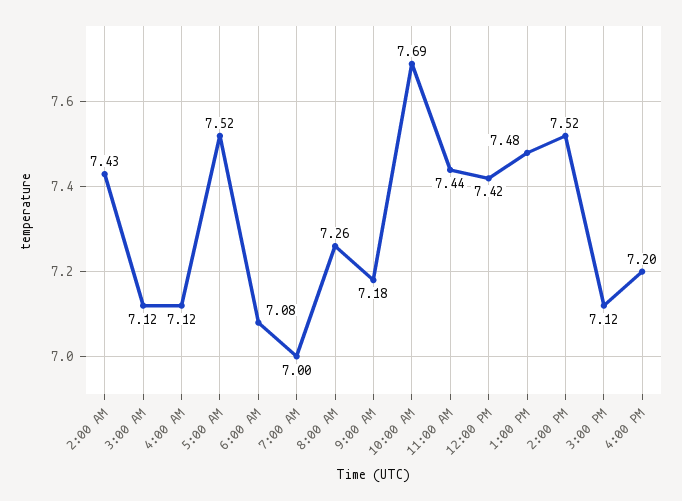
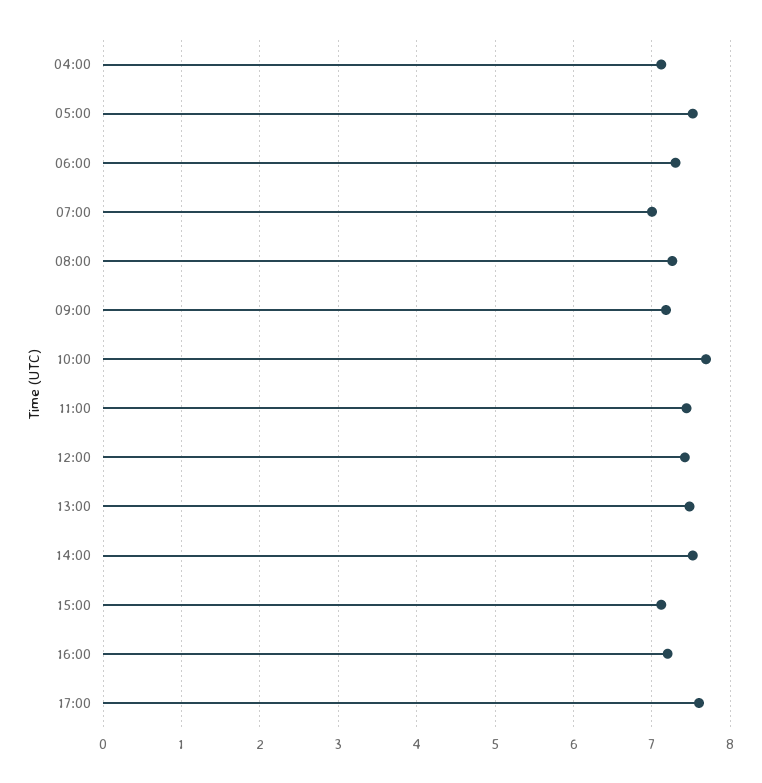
2:00 AM: 7.43 -> none
3:00 AM: 7.12 -> none
6:00 AM: 7.08 -> 7.3
17:00: none -> 7.6

